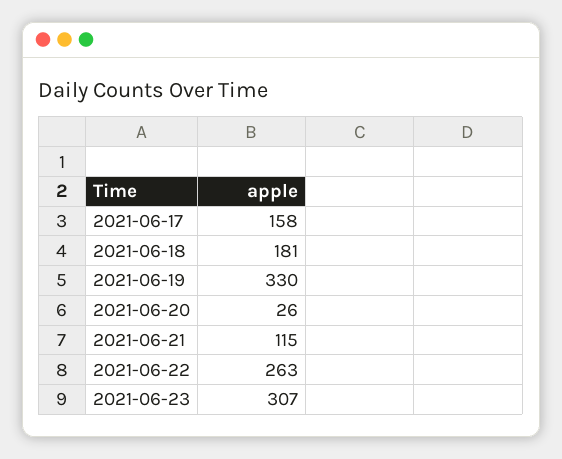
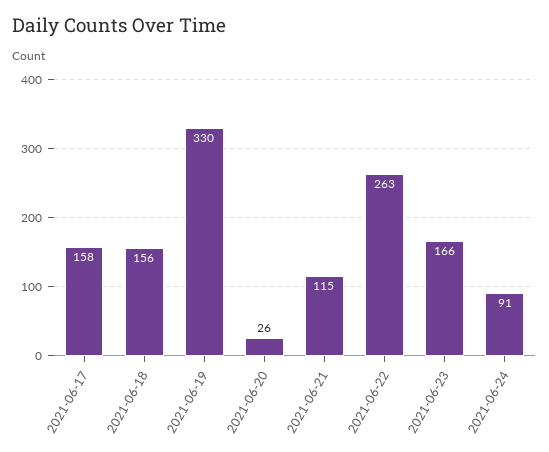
2021-06-18: 181 -> 156
2021-06-23: 307 -> 166
2021-06-24: none -> 91

